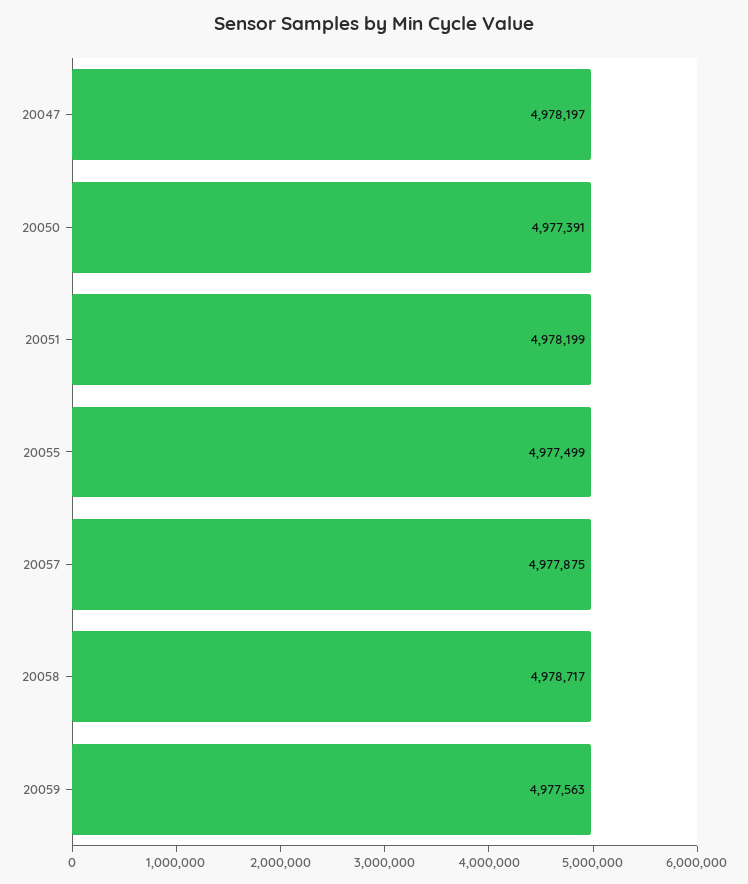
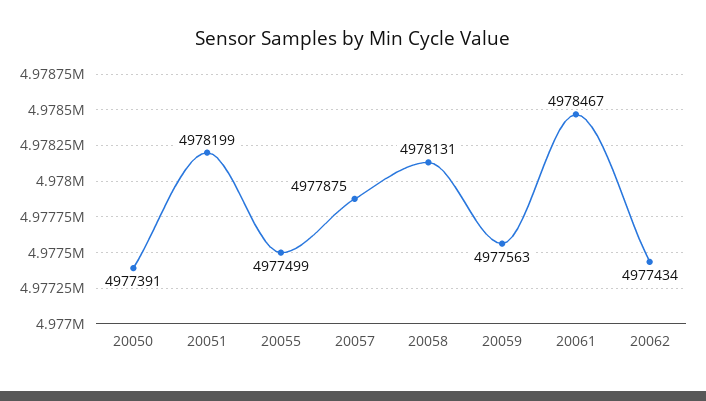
20047: 4978197 -> none
20058: 4978717 -> 4978131
20061: none -> 4978467
20062: none -> 4977434

